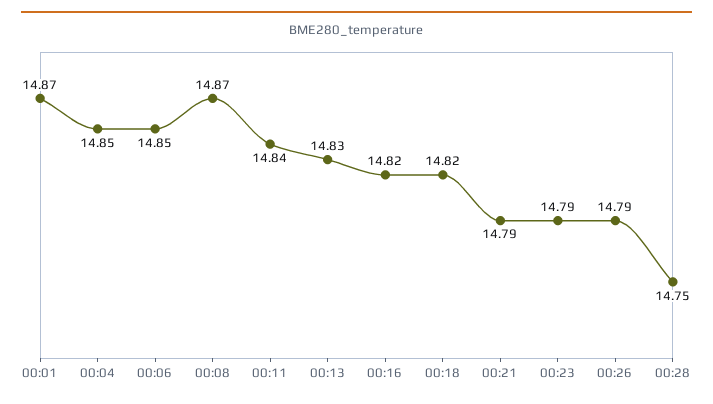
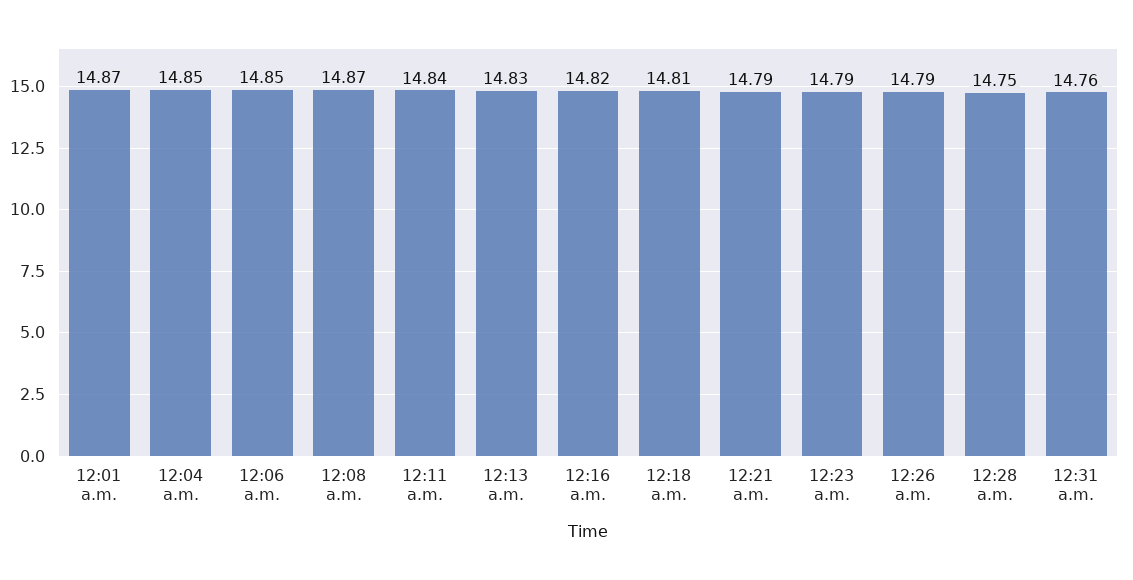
00:18: 14.82 -> 14.81
12:31 a.m.: none -> 14.76

